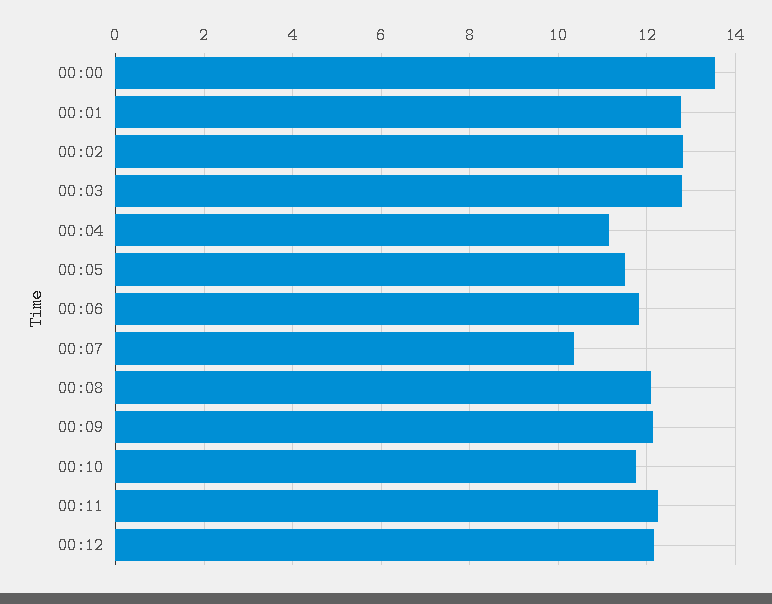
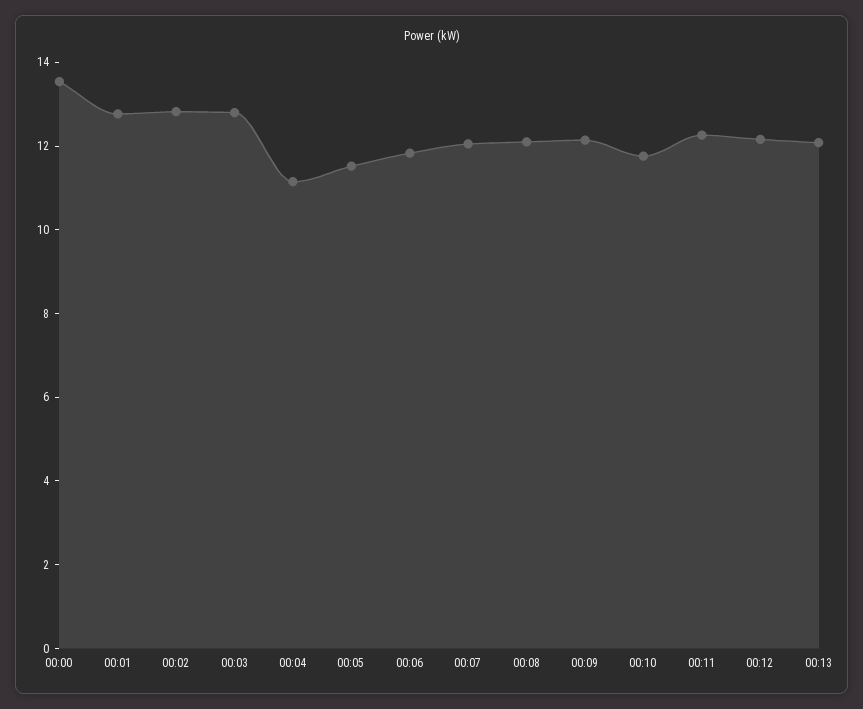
00:07: 10.4 -> 12
00:13: none -> 12

